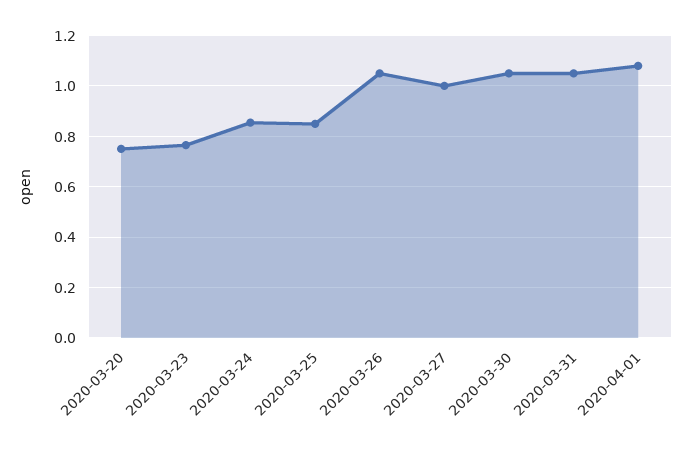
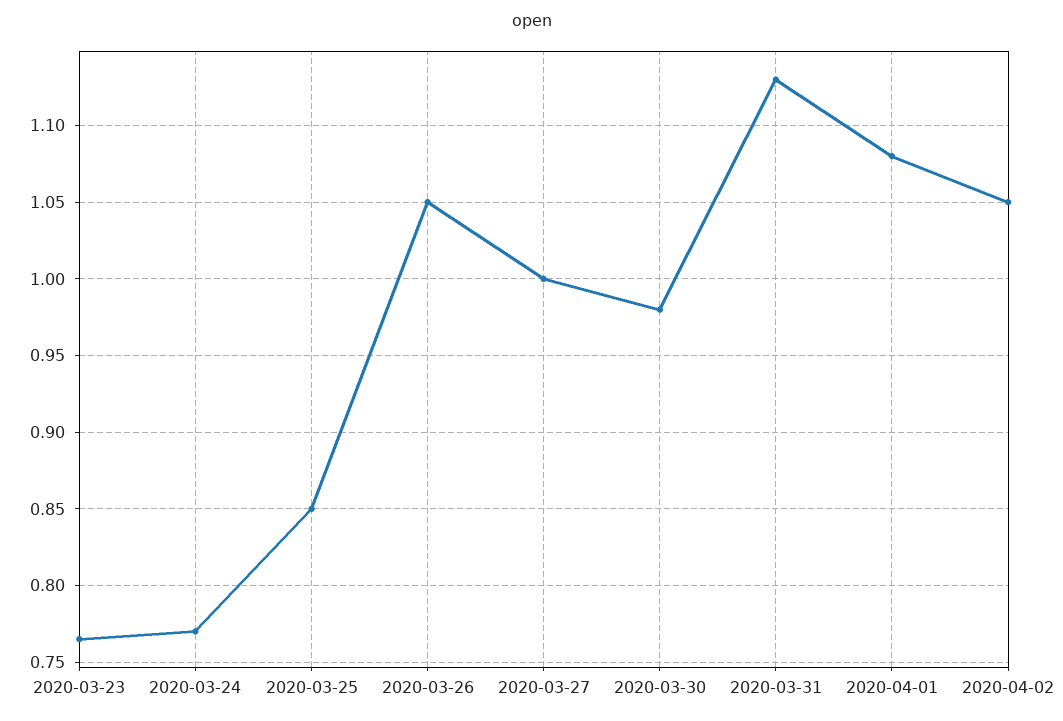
2020-03-20: 0.75 -> none
2020-03-24: 0.85 -> 0.77
2020-03-30: 1.05 -> 0.98
2020-03-31: 1.05 -> 1.13
2020-04-02: none -> 1.05

